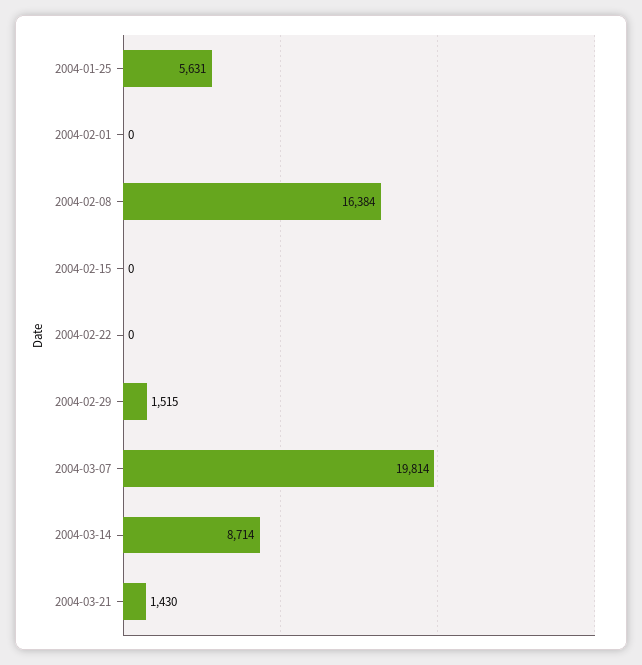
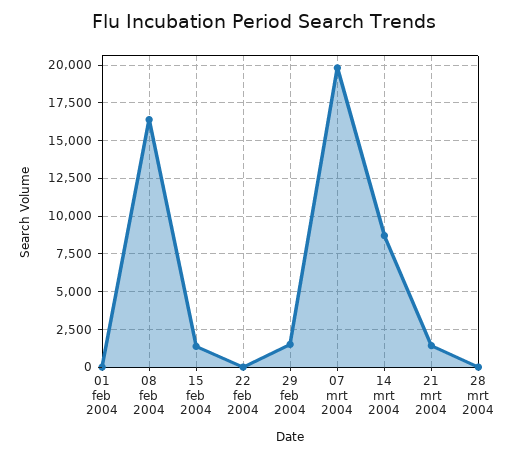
2004-01-25: 5631 -> none
2004-02-15: 0 -> 1500
28 mrt 2004: none -> 0

